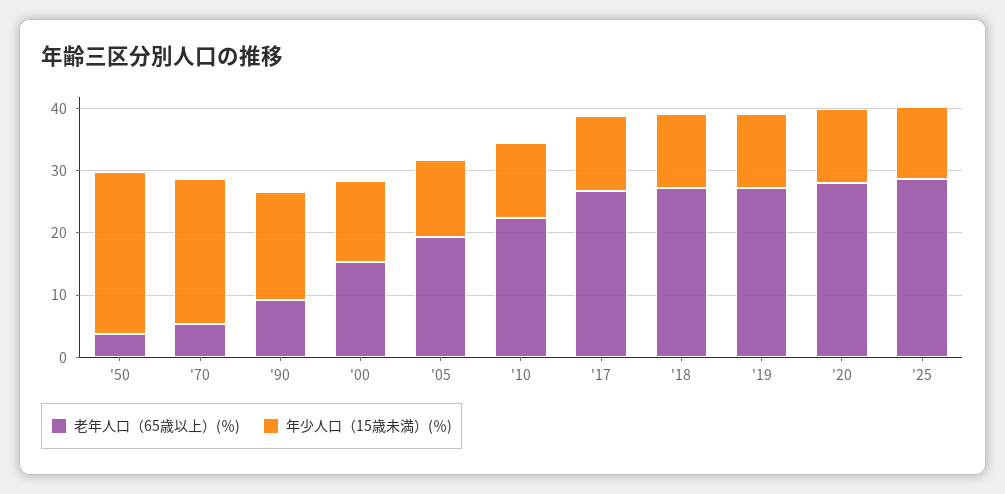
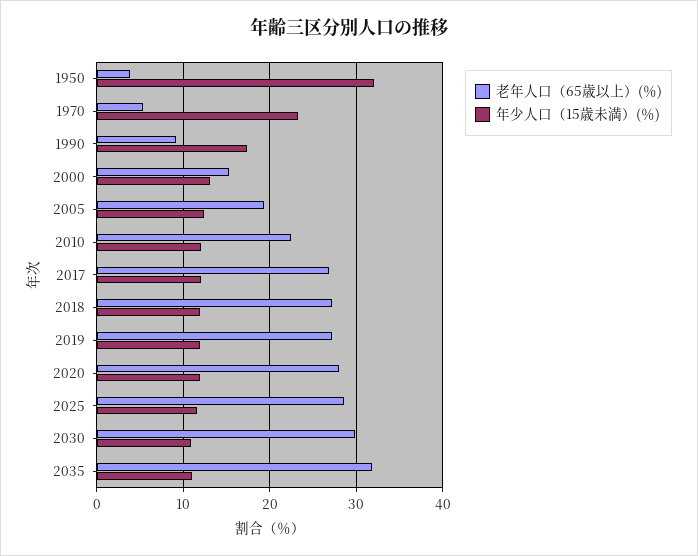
年少人口（15歳未満）(％), '50: 26 -> 32
老年人口（65歳以上）(％), 2030: none -> 30
年少人口（15歳未満）(％), 2030: none -> 11
老年人口（65歳以上）(％), 2035: none -> 32
年少人口（15歳未満）(％), 2035: none -> 11

